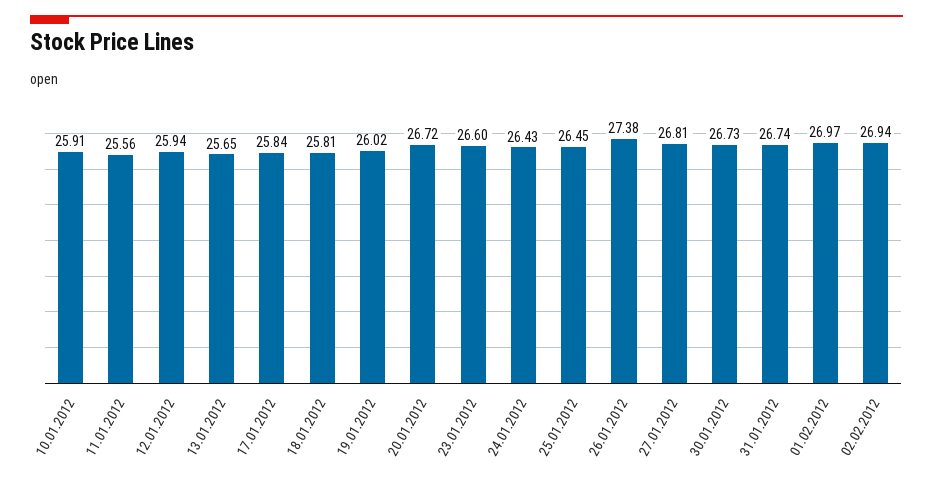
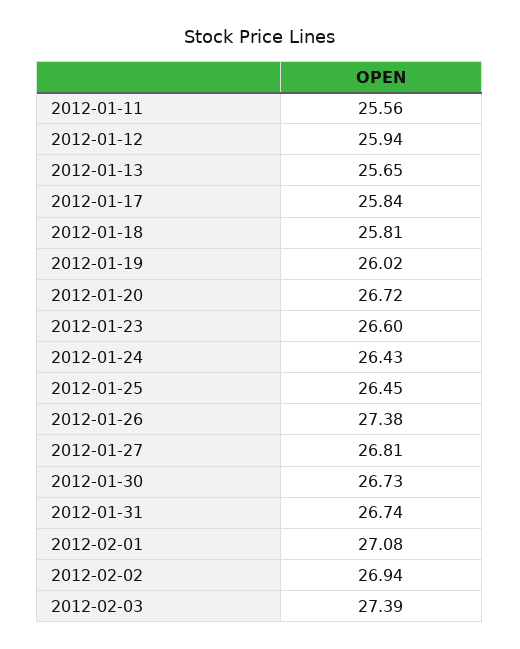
10.01.2012: 25.91 -> none
01.02.2012: 26.97 -> 27.08
2012-02-03: none -> 27.39

